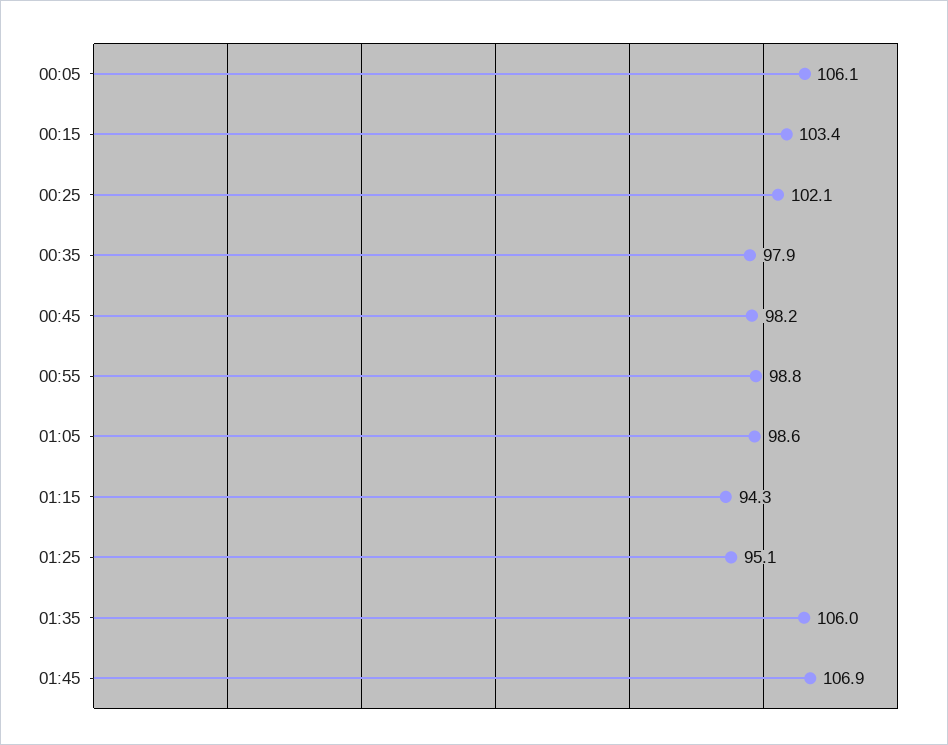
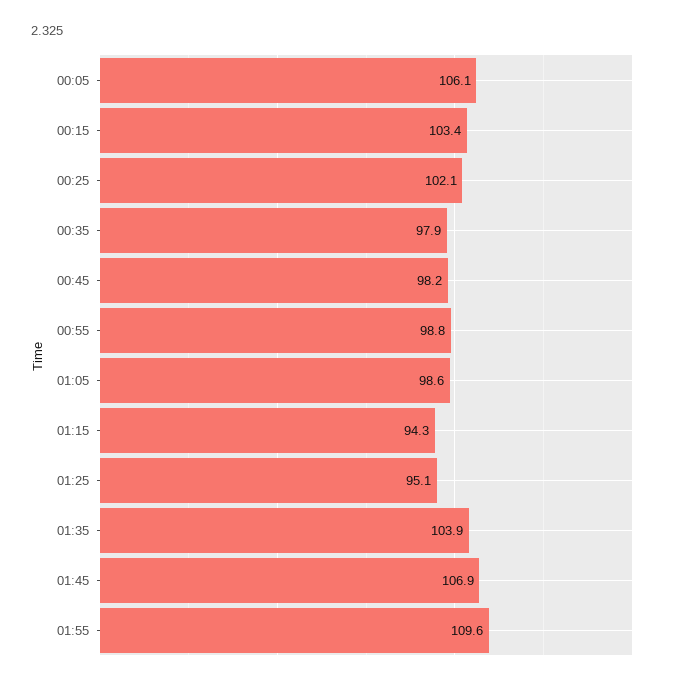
01:35: 106 -> 103.9
01:55: none -> 109.6

